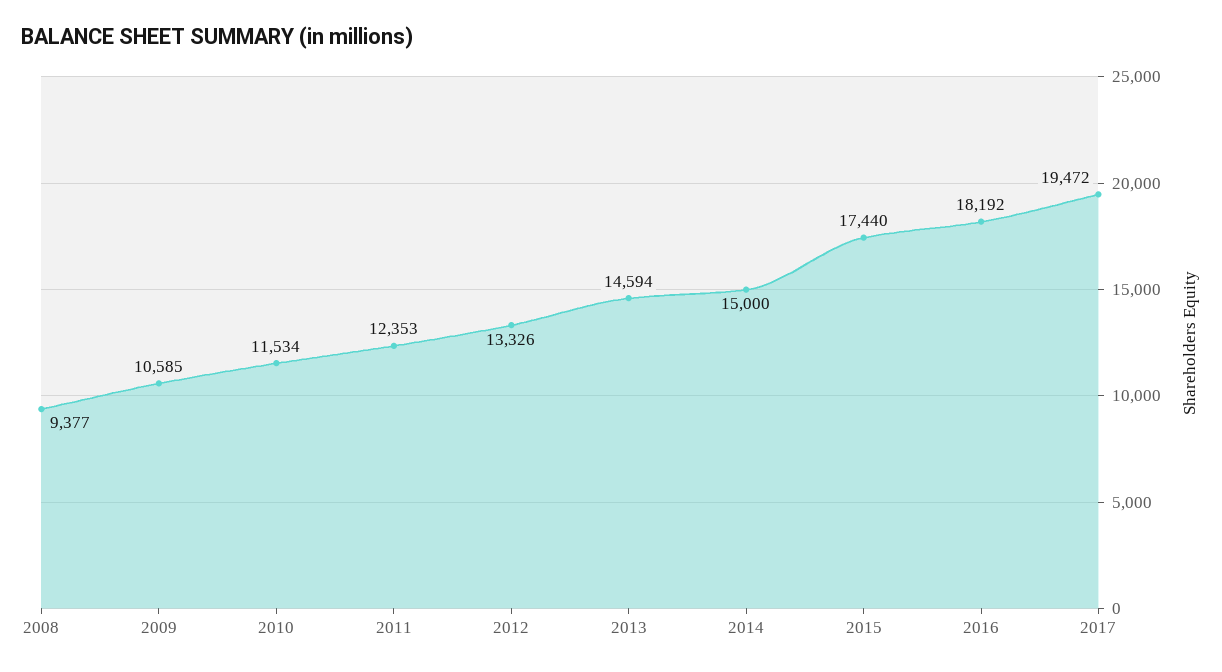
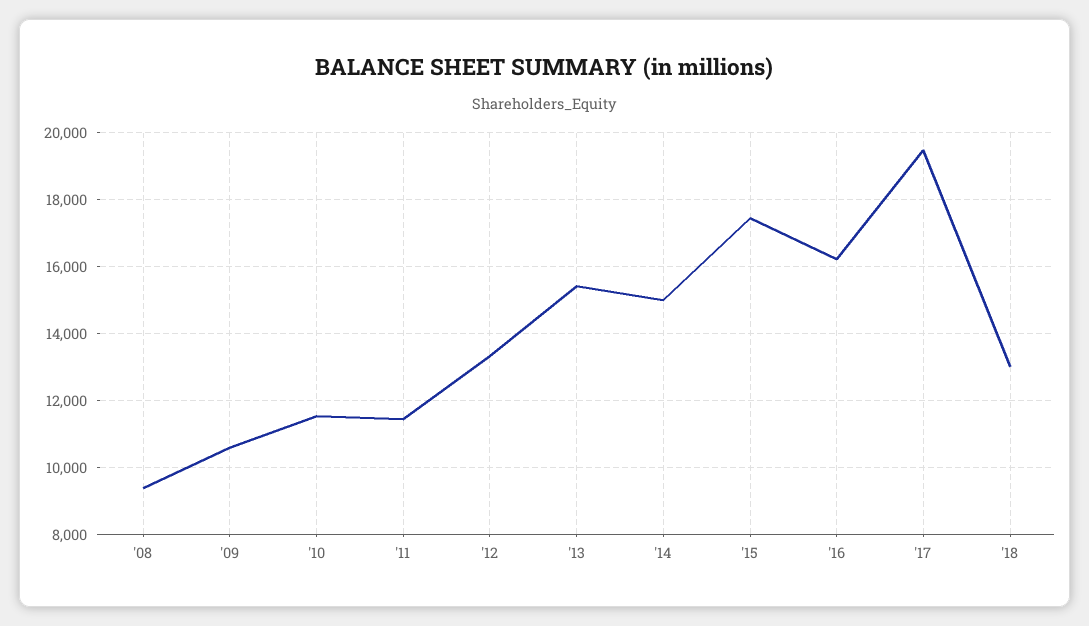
2011: 12353 -> 11400
2013: 14594 -> 15400
2016: 18192 -> 16200
'18: none -> 13000

